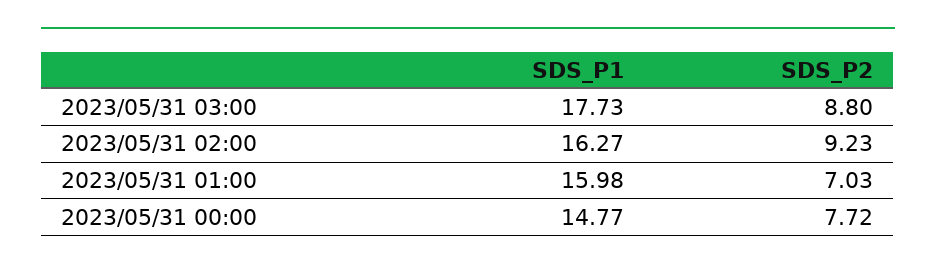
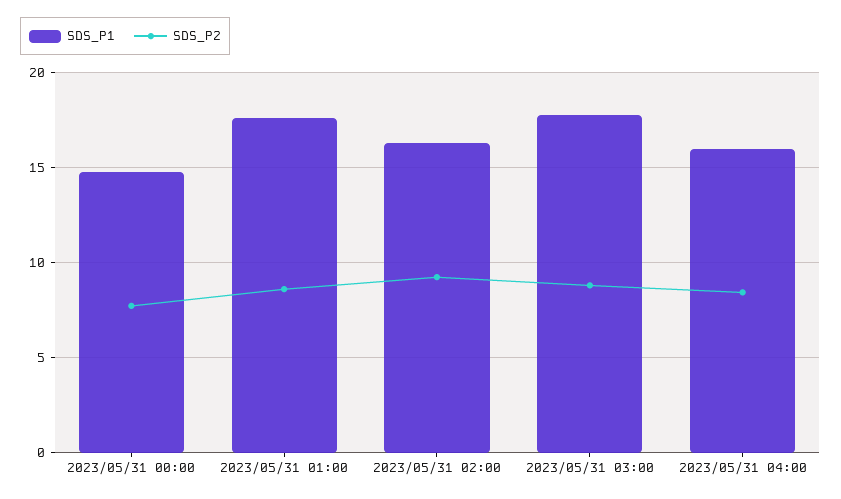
SDS_P1, 2023/05/31 01:00: 15.98 -> 17.5
SDS_P2, 2023/05/31 01:00: 7.03 -> 8.5
SDS_P1, 2023/05/31 04:00: none -> 16
SDS_P2, 2023/05/31 04:00: none -> 8.5

